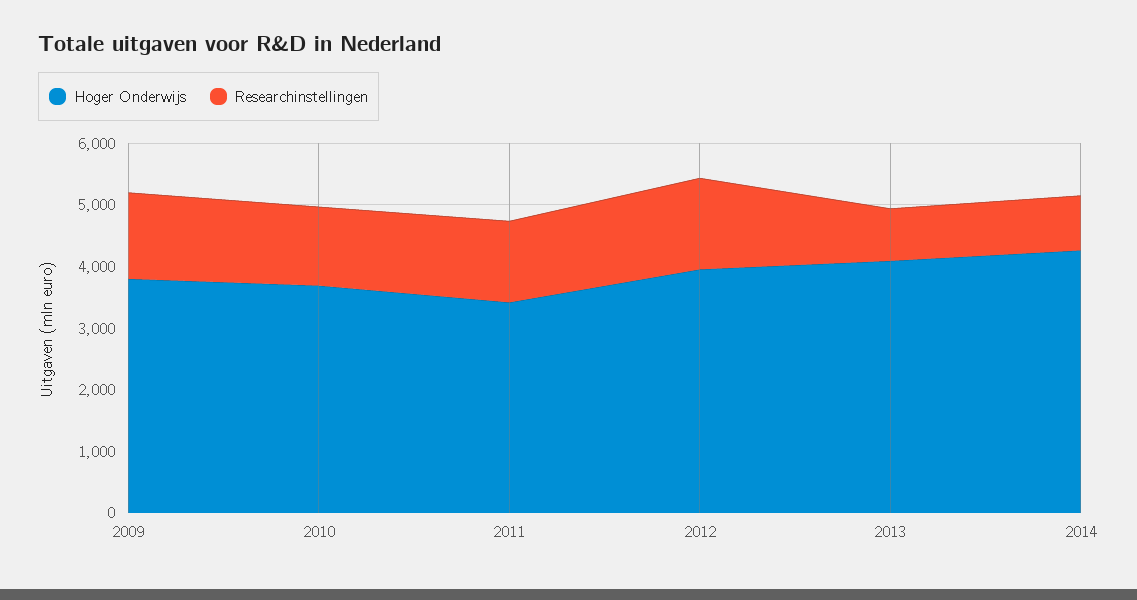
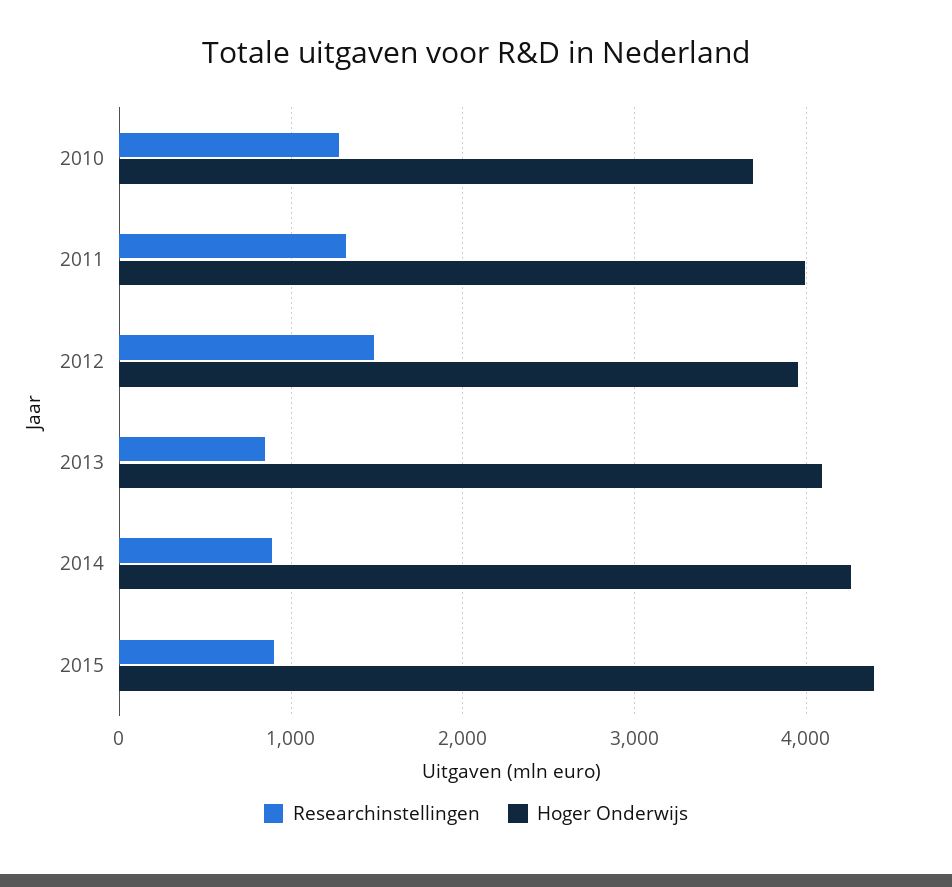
Hoger Onderwijs, 2009: 3800 -> none
Researchinstellingen, 2009: 1400 -> none
Hoger Onderwijs, 2011: 3400 -> 4000
Researchinstellingen, 2015: none -> 900
Hoger Onderwijs, 2015: none -> 4400

